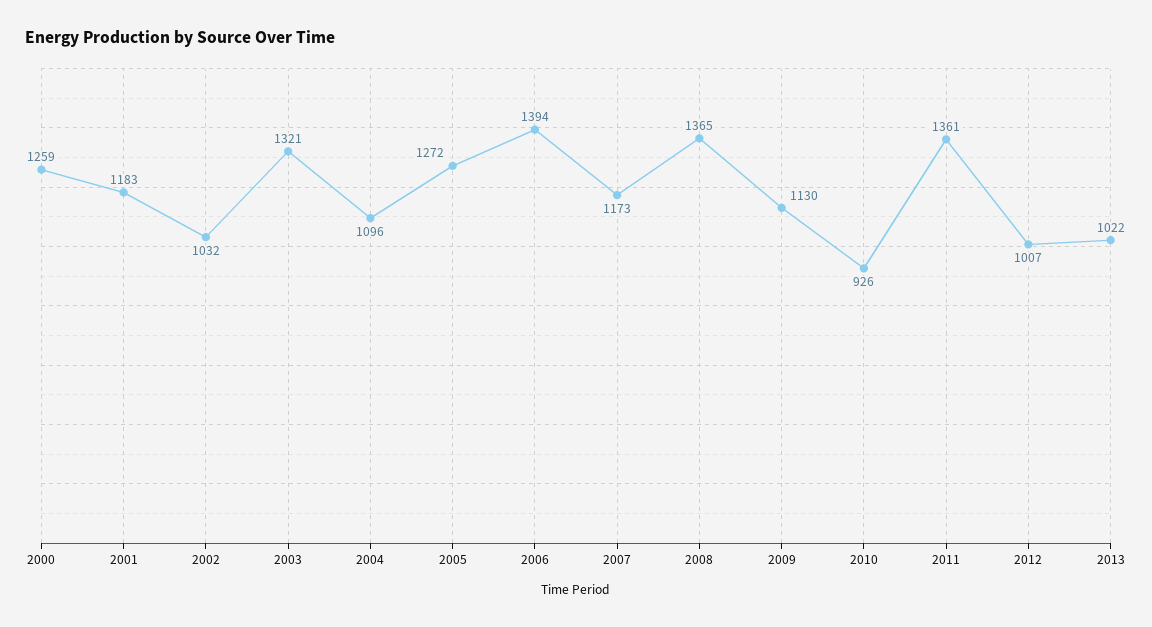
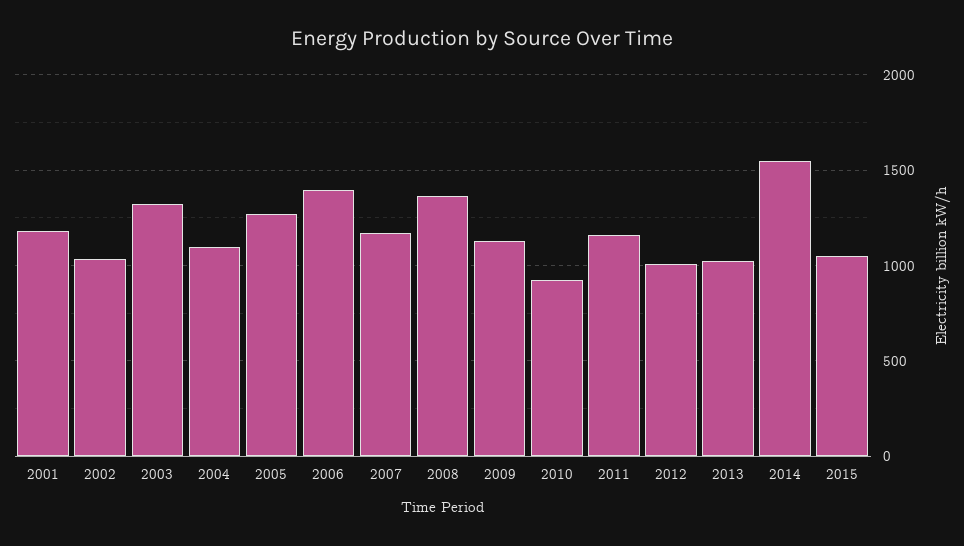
2000: 1259 -> none
2011: 1361 -> 1150
2014: none -> 1550
2015: none -> 1050

